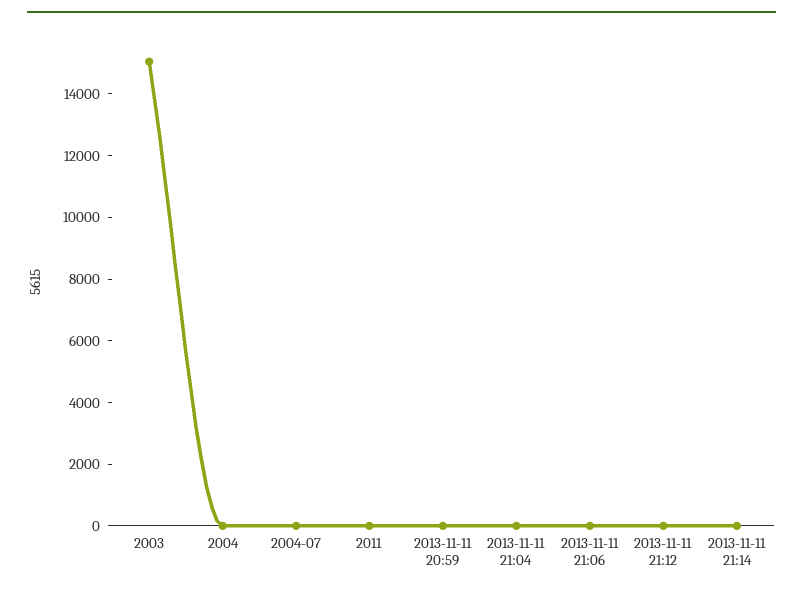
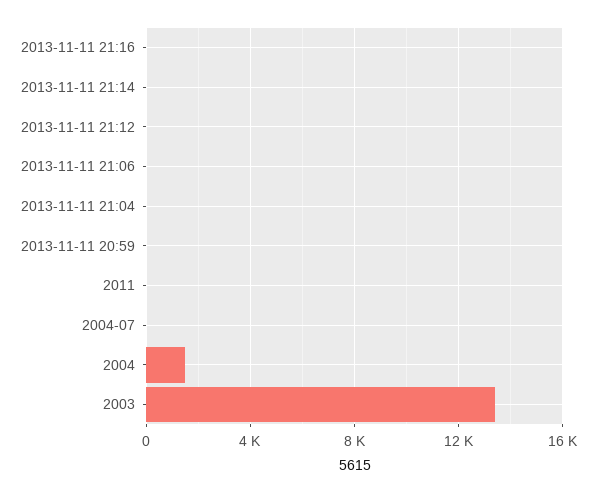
2003: 15000 -> 13500
2004: 0 -> 1500
2013-11-11 21:16: none -> 0

